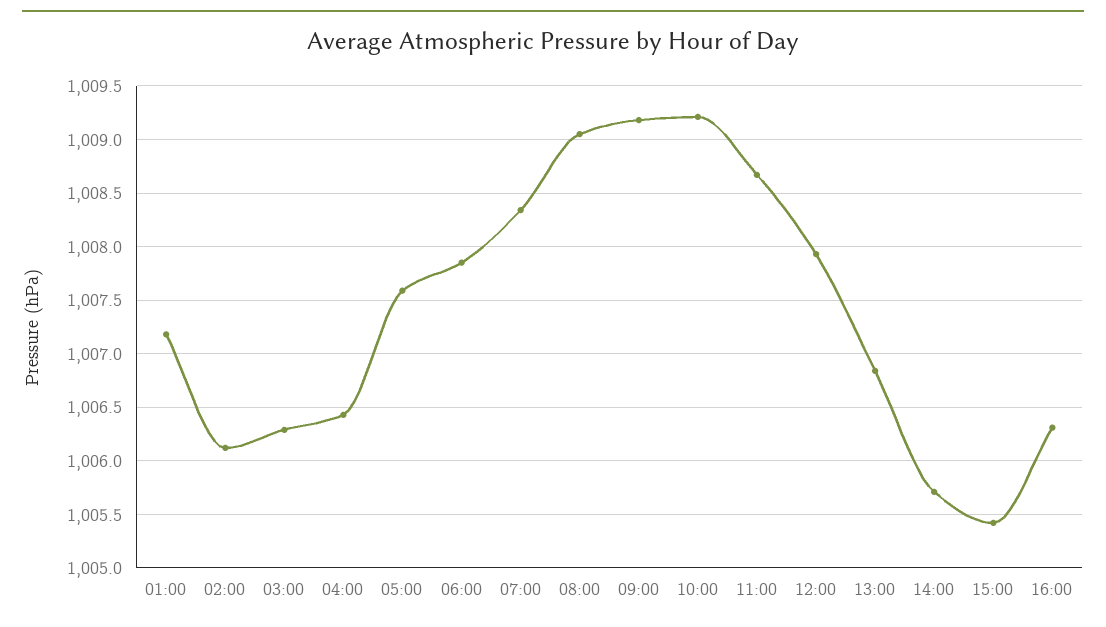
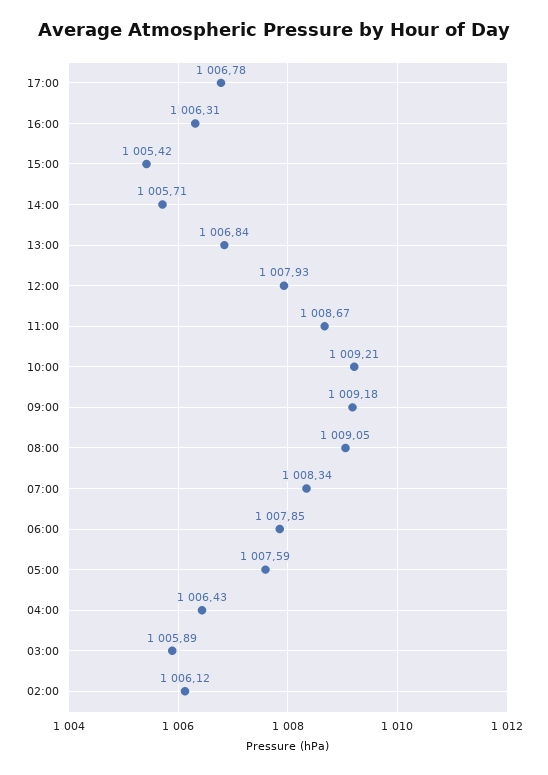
01:00: 1007.2 -> none
03:00: 1006.3 -> 1005.89
17:00: none -> 1006.78

